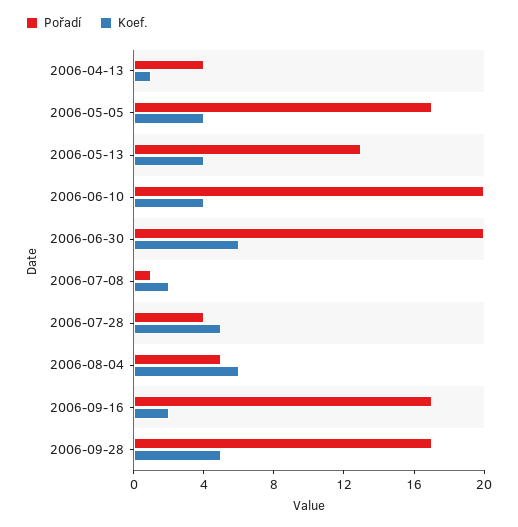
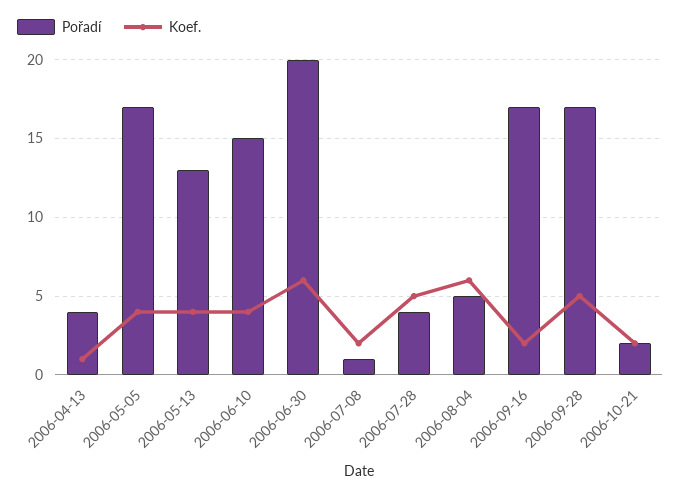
Pořadí, 2006-06-10: 20 -> 15
Pořadí, 2006-10-21: none -> 2
Koef., 2006-10-21: none -> 2

